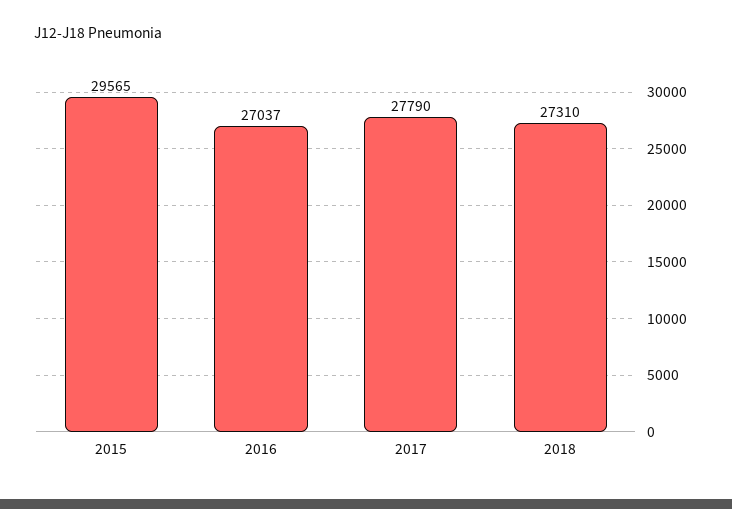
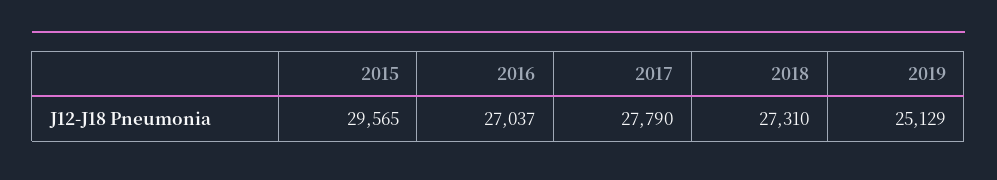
2019: none -> 25129

